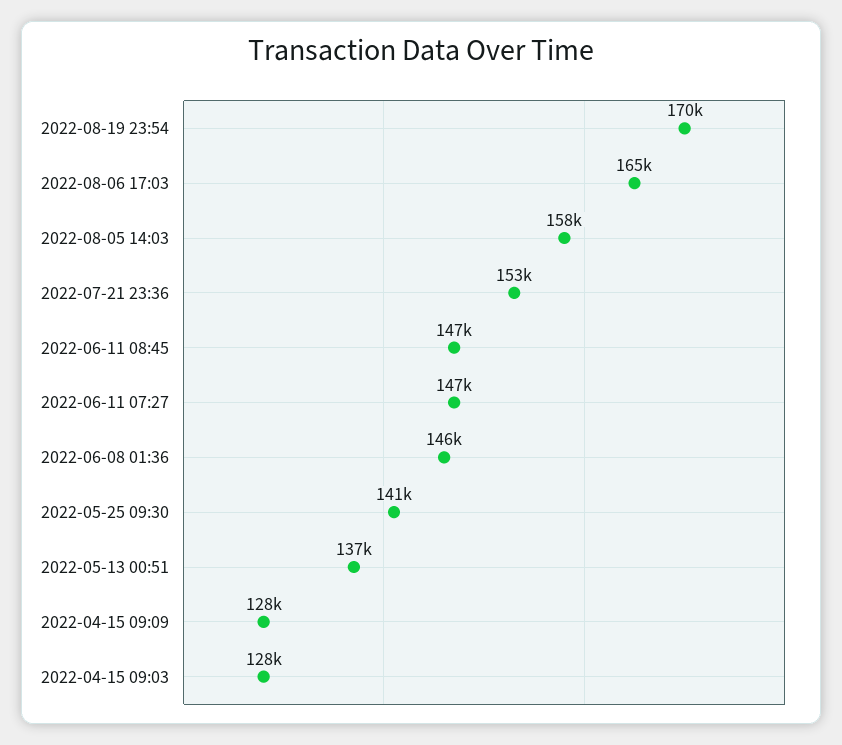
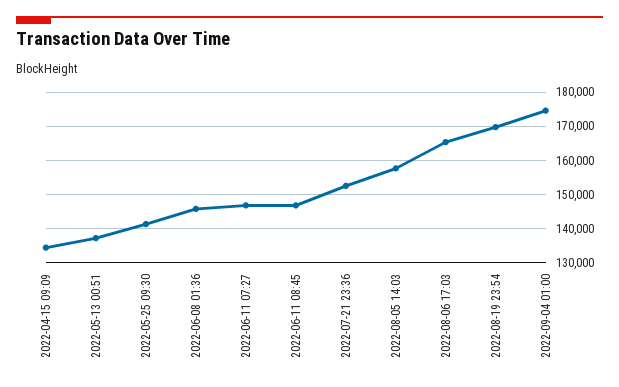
2022-04-15 09:09: 128000 -> 134000
2022-04-15 09:03: 128000 -> none
2022-09-04 01:00: none -> 174000

